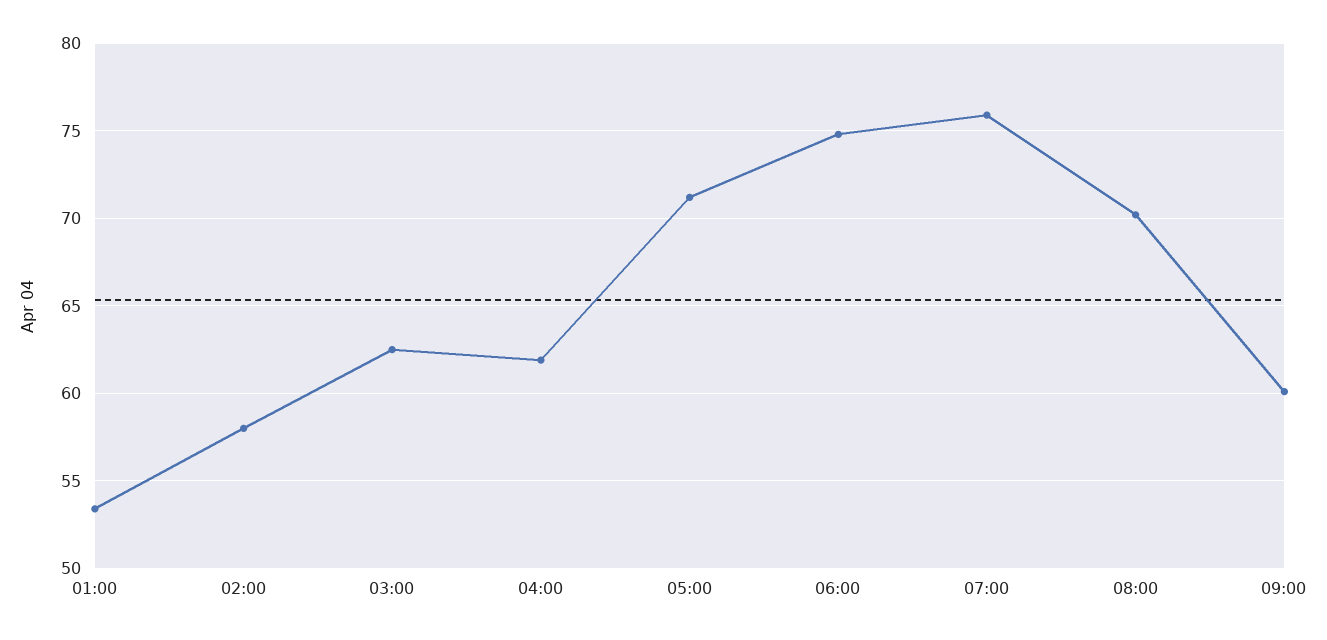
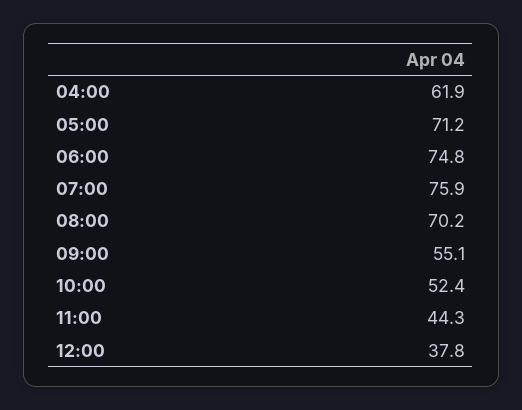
01:00: 53.5 -> none
02:00: 58 -> none
03:00: 62.5 -> none
09:00: 60 -> 55.1
10:00: none -> 52.4
11:00: none -> 44.3
12:00: none -> 37.8

